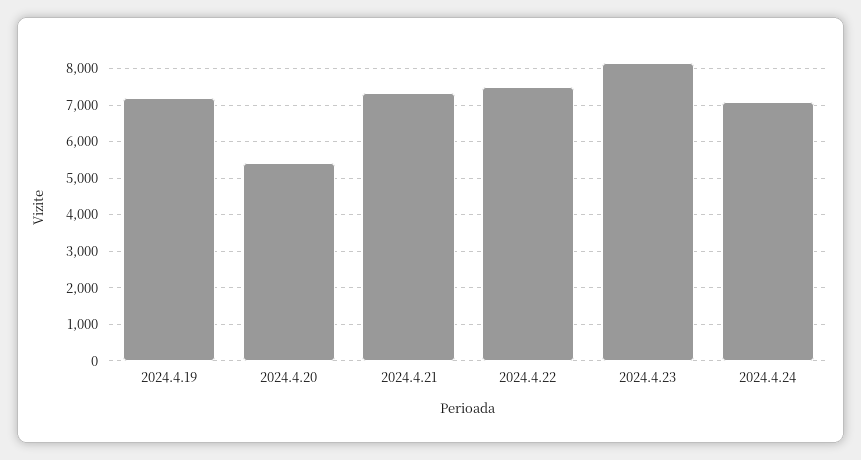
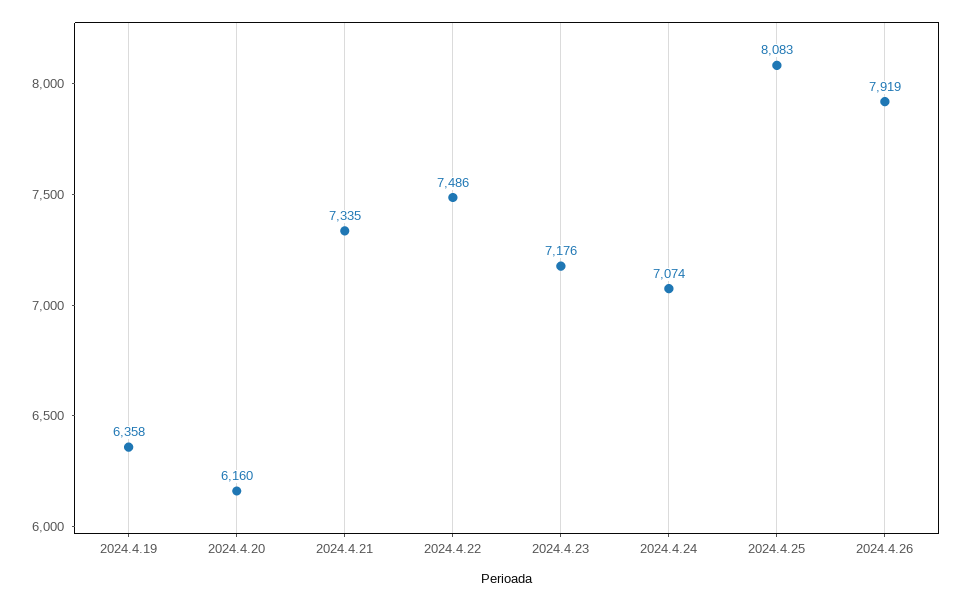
2024.4.19: 7200 -> 6358
2024.4.20: 5400 -> 6160
2024.4.23: 8200 -> 7176
2024.4.25: none -> 8083
2024.4.26: none -> 7919

